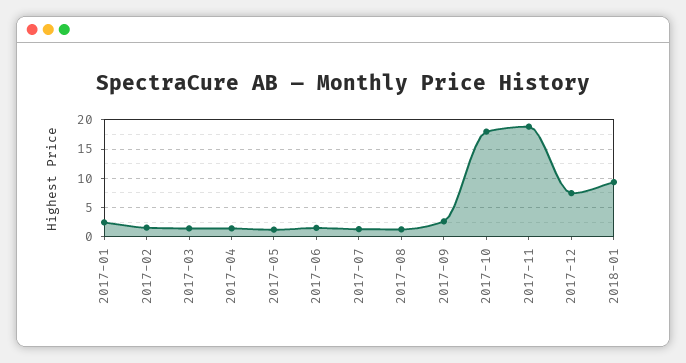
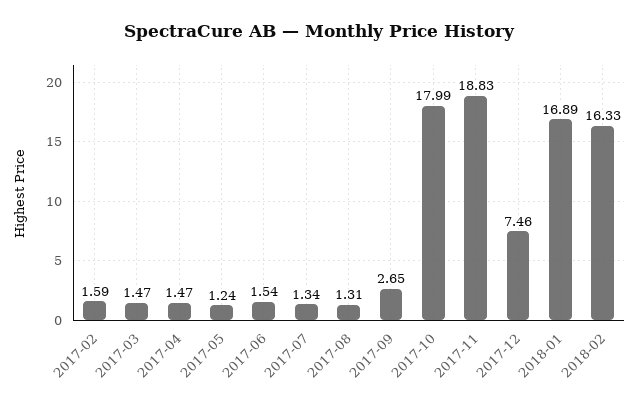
2017-01: 2.5 -> none
2018-01: 10 -> 16.89
2018-02: none -> 16.33

